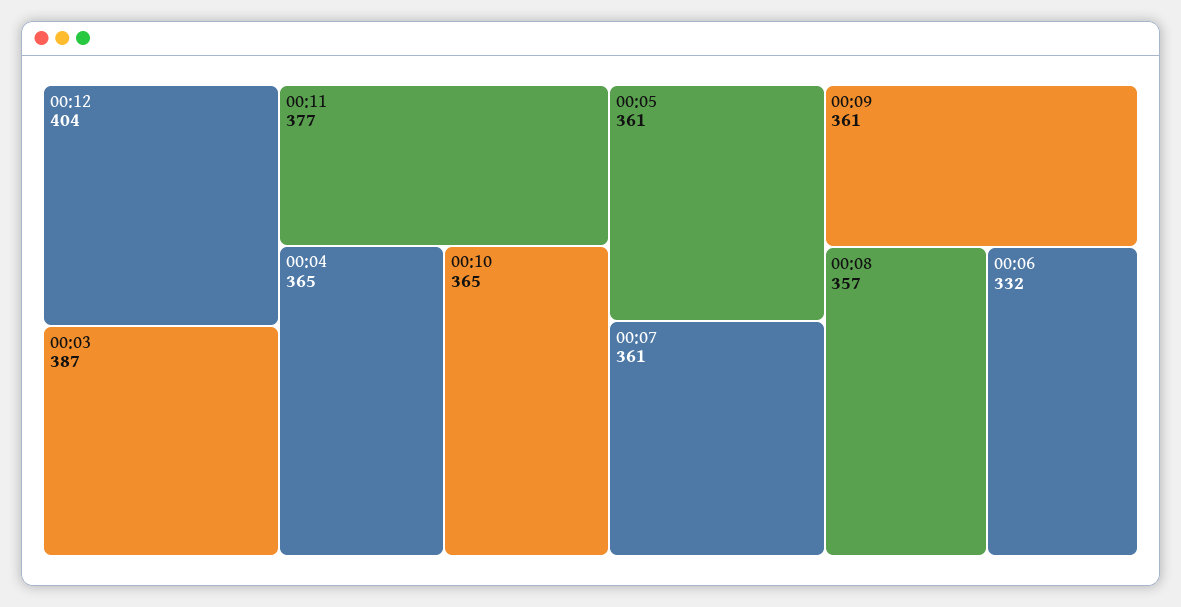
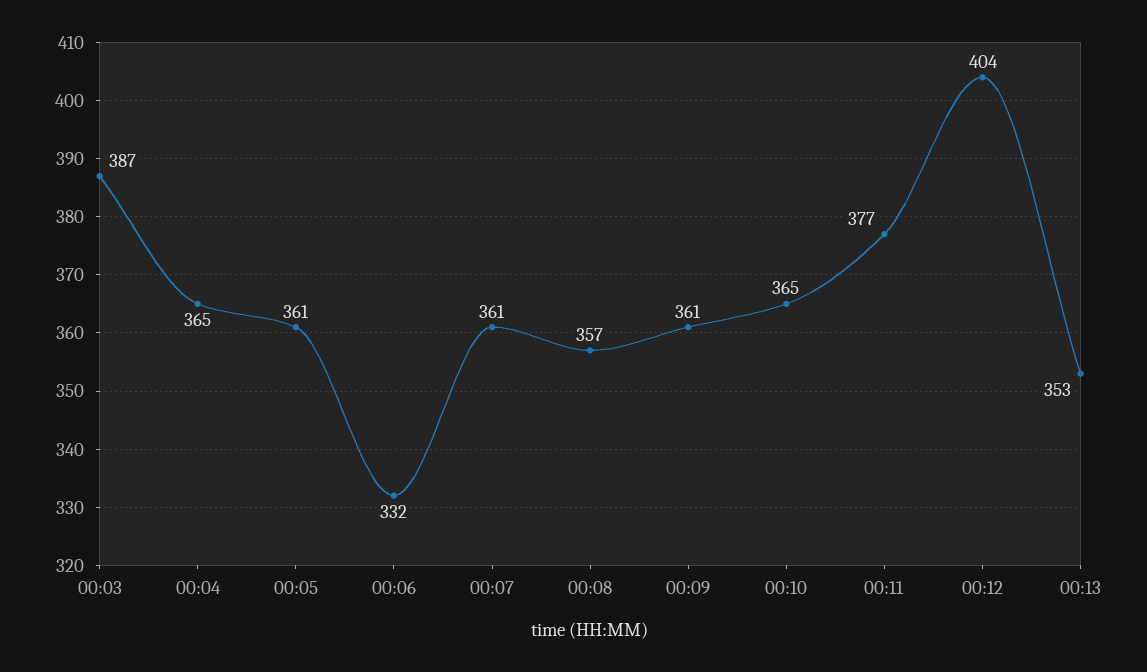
00:13: none -> 353

